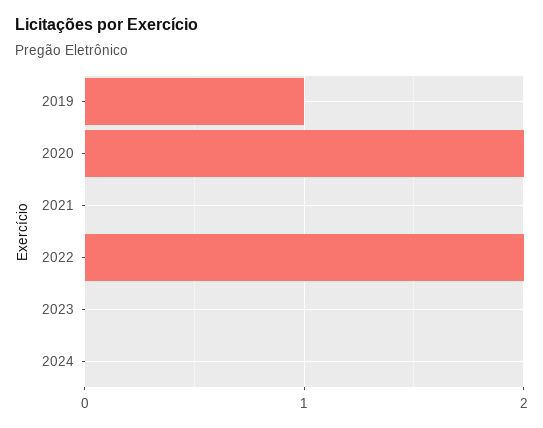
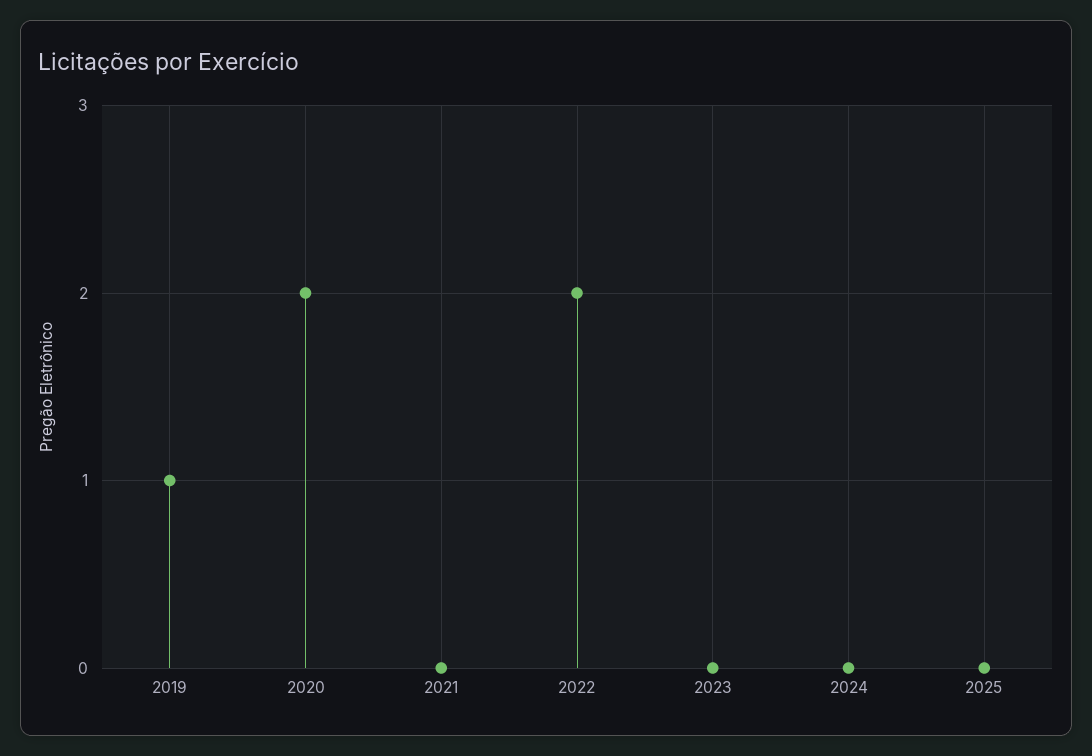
2025: none -> 0

